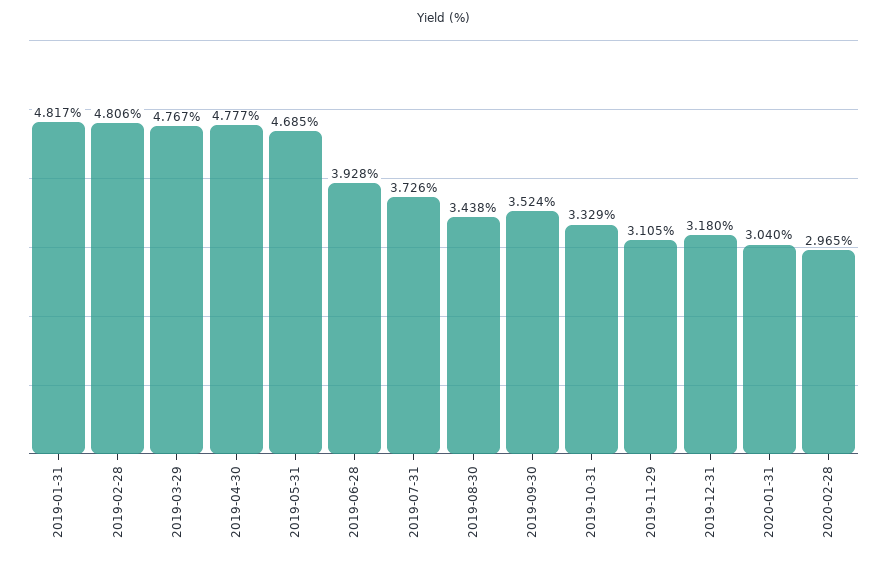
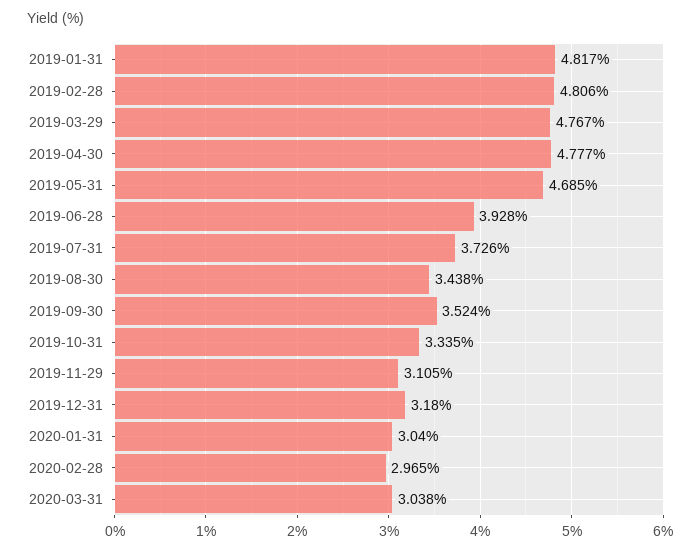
2019-10-31: 3.329 -> 3.335
2020-03-31: none -> 3.038

